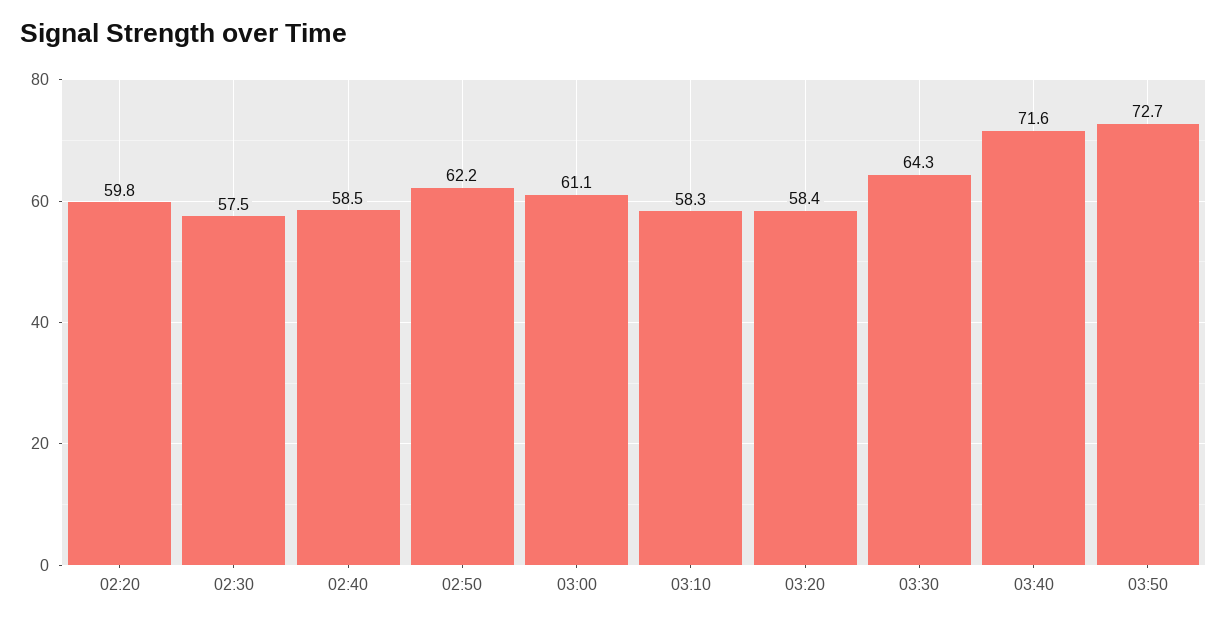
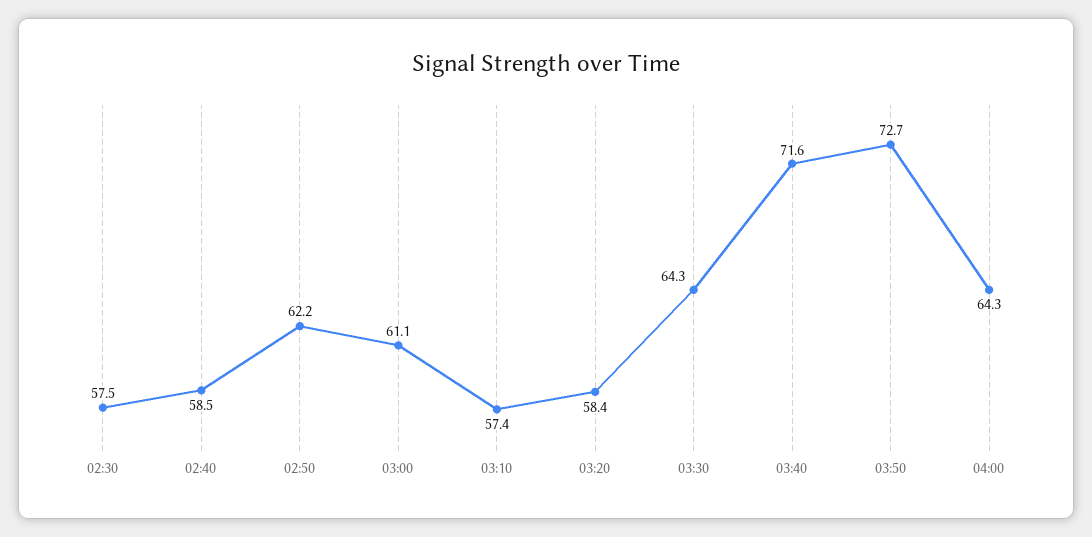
02:20: 59.8 -> none
03:10: 58.3 -> 57.4
04:00: none -> 64.3

